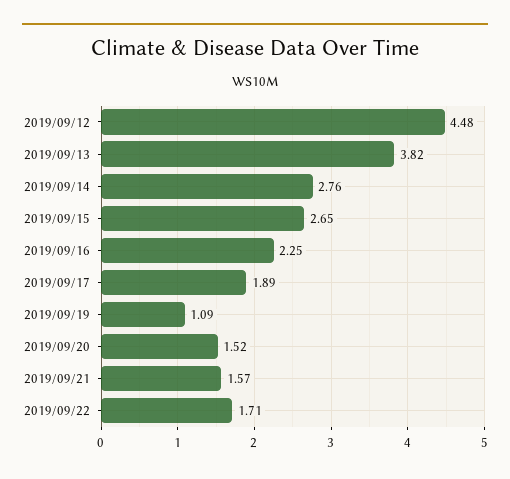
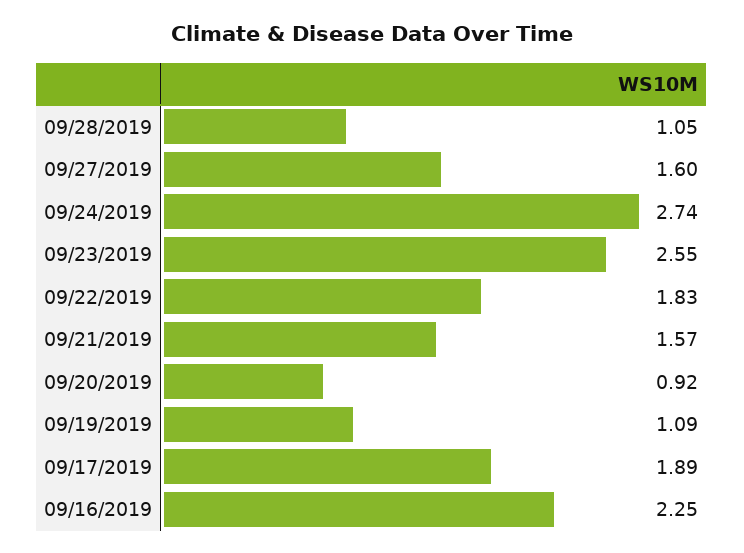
2019/09/12: 4.48 -> none
2019/09/13: 3.82 -> none
2019/09/14: 2.76 -> none
2019/09/15: 2.65 -> none
2019/09/20: 1.52 -> 0.92
2019/09/22: 1.71 -> 1.83
09/28/2019: none -> 1.05
09/27/2019: none -> 1.6
09/24/2019: none -> 2.74
09/23/2019: none -> 2.55

